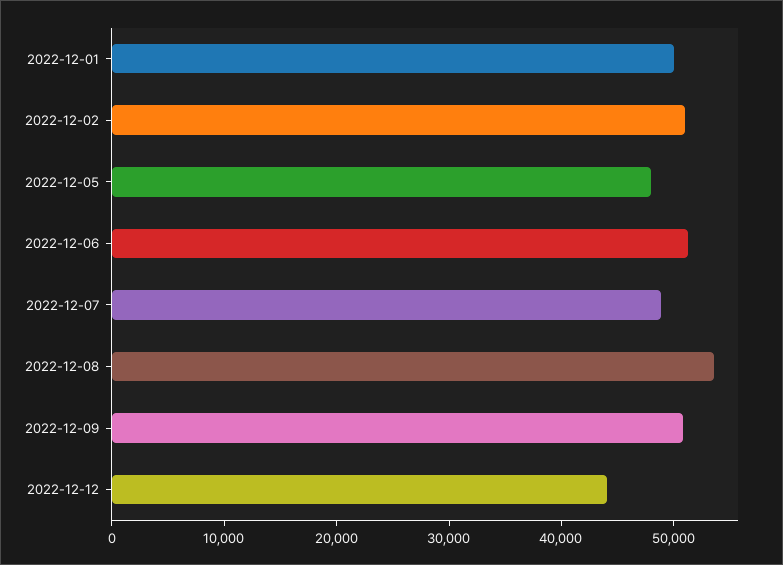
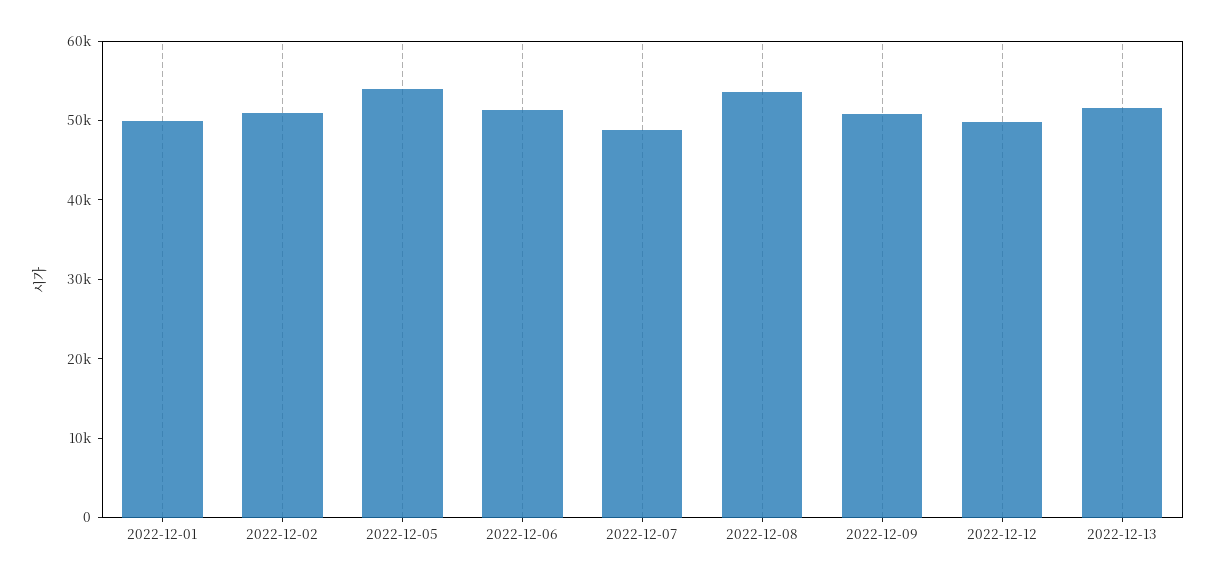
2022-12-05: 48000 -> 54000
2022-12-12: 44000 -> 50000
2022-12-13: none -> 52000

